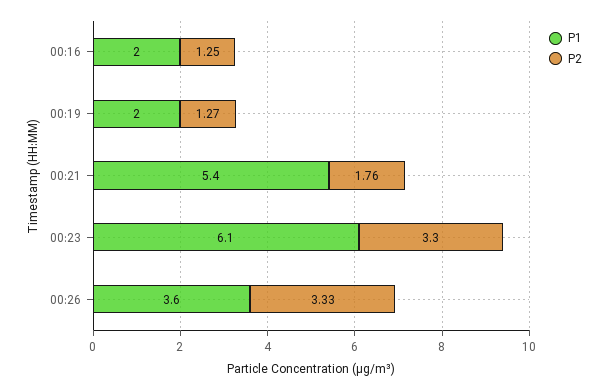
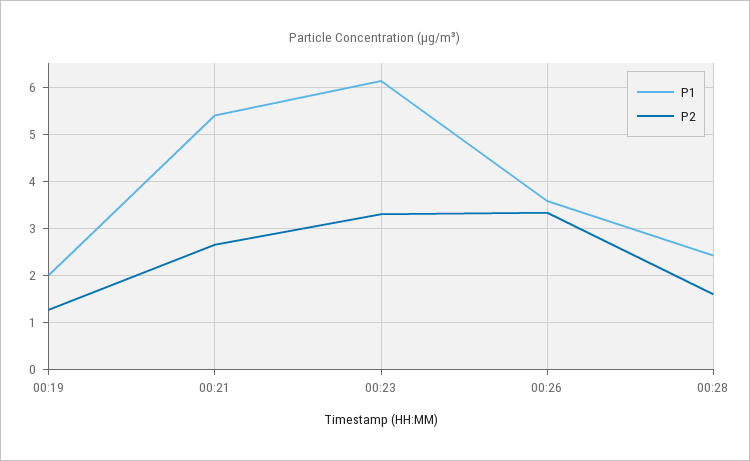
P1, 00:16: 2 -> none
P2, 00:16: 1.25 -> none
P2, 00:21: 1.76 -> 2.6
P1, 00:28: none -> 2.4
P2, 00:28: none -> 1.6

